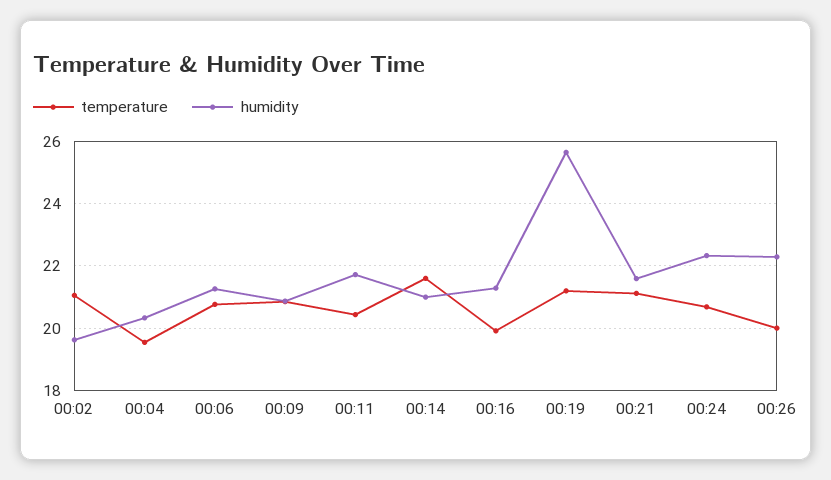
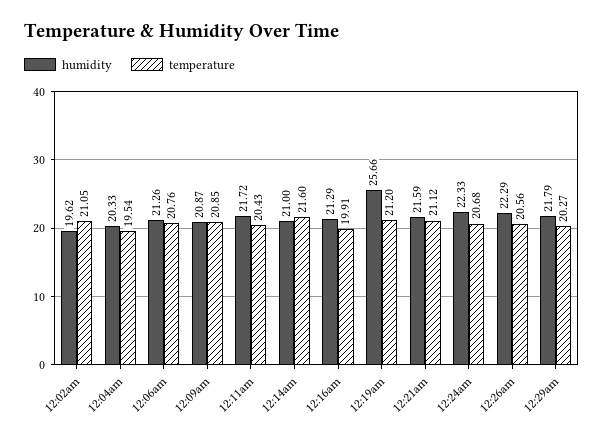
temperature, 00:26: 20 -> 20.56
humidity, 12:29am: none -> 21.79
temperature, 12:29am: none -> 20.27

